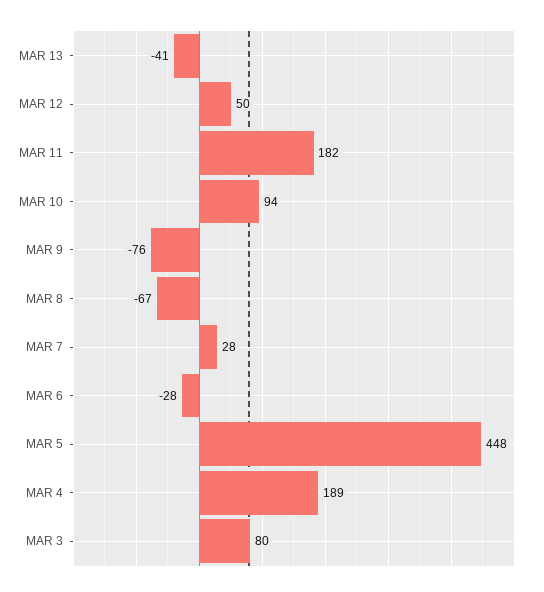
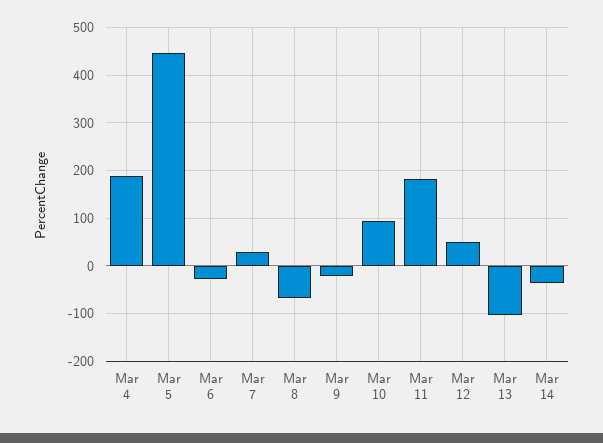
MAR 13: -41 -> -100
MAR 9: -76 -> -20
MAR 3: 80 -> none
Mar 14: none -> -40

